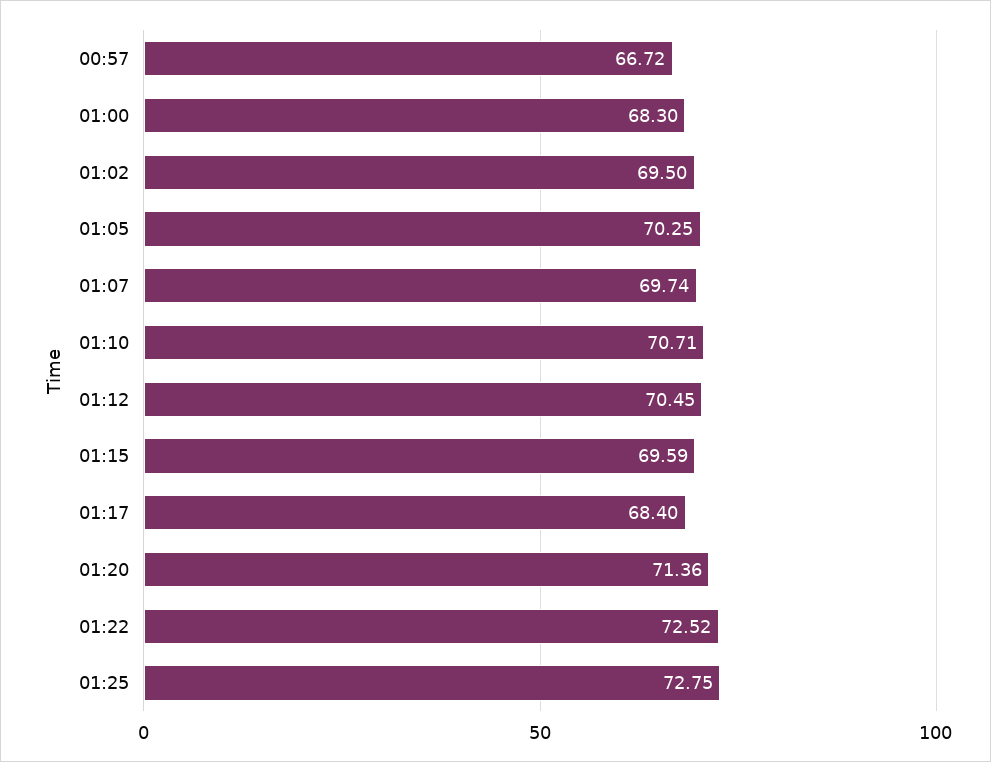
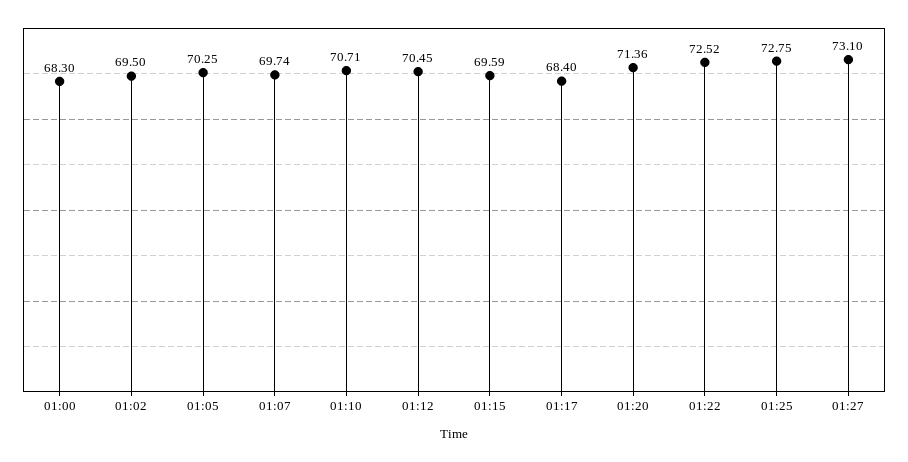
00:57: 66.72 -> none
01:27: none -> 73.1

